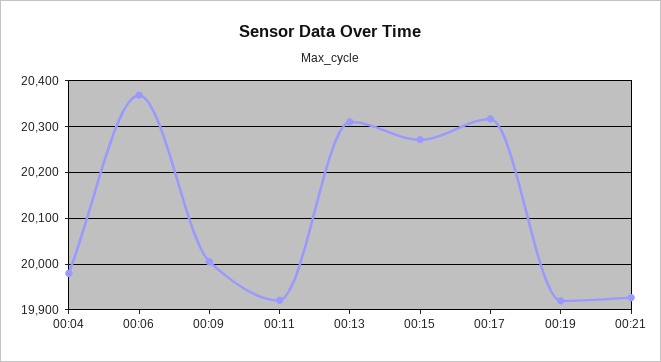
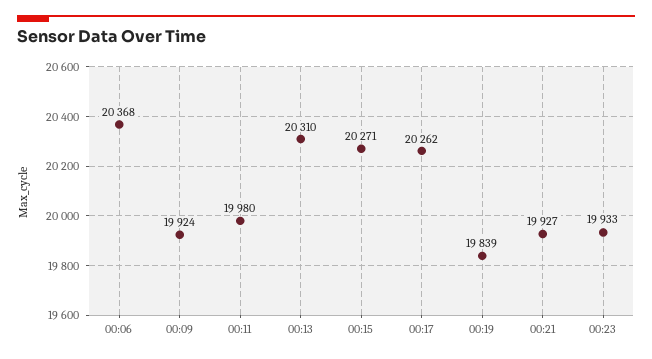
00:04: 19980 -> none
00:09: 20000 -> 19924
00:11: 19920 -> 19980
00:17: 20320 -> 20262
00:19: 19920 -> 19839
00:23: none -> 19933

